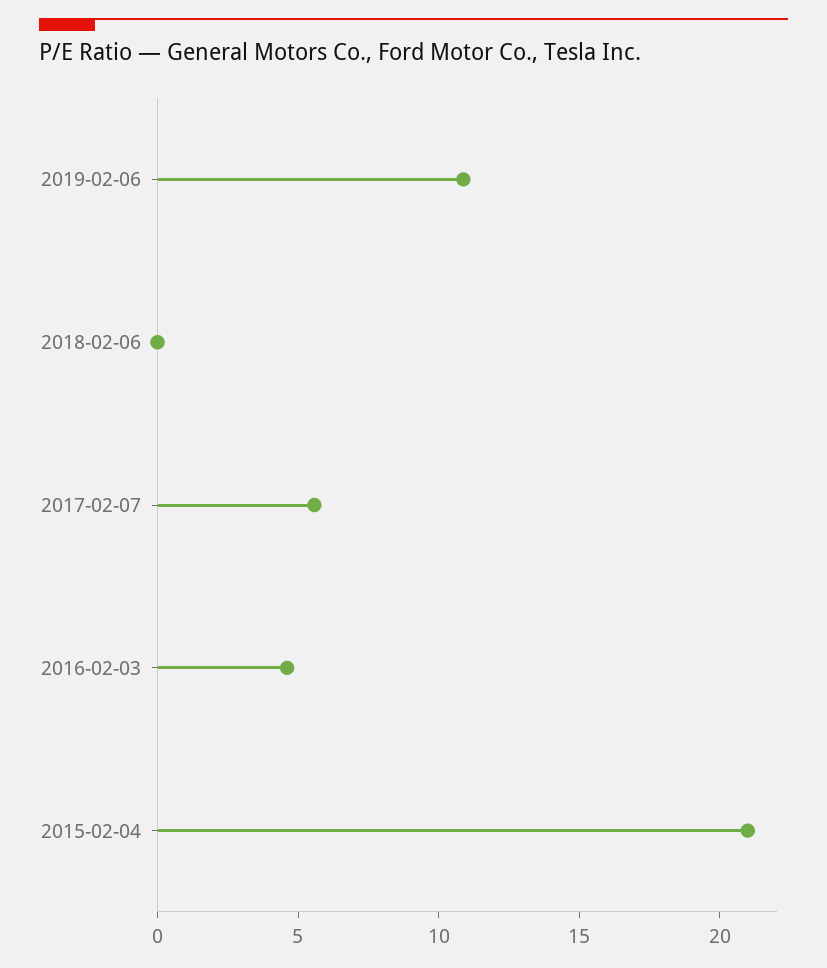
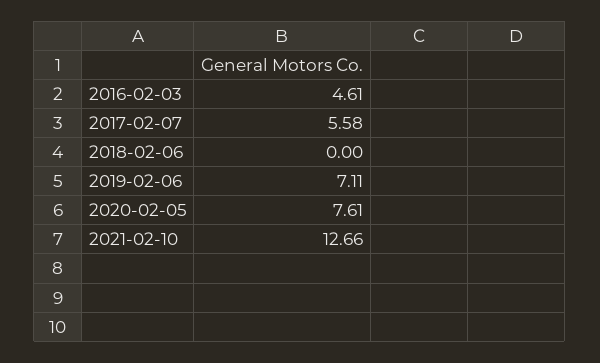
2019-02-06: 11 -> 7.11
2015-02-04: 21 -> none
2020-02-05: none -> 7.61
2021-02-10: none -> 12.66

